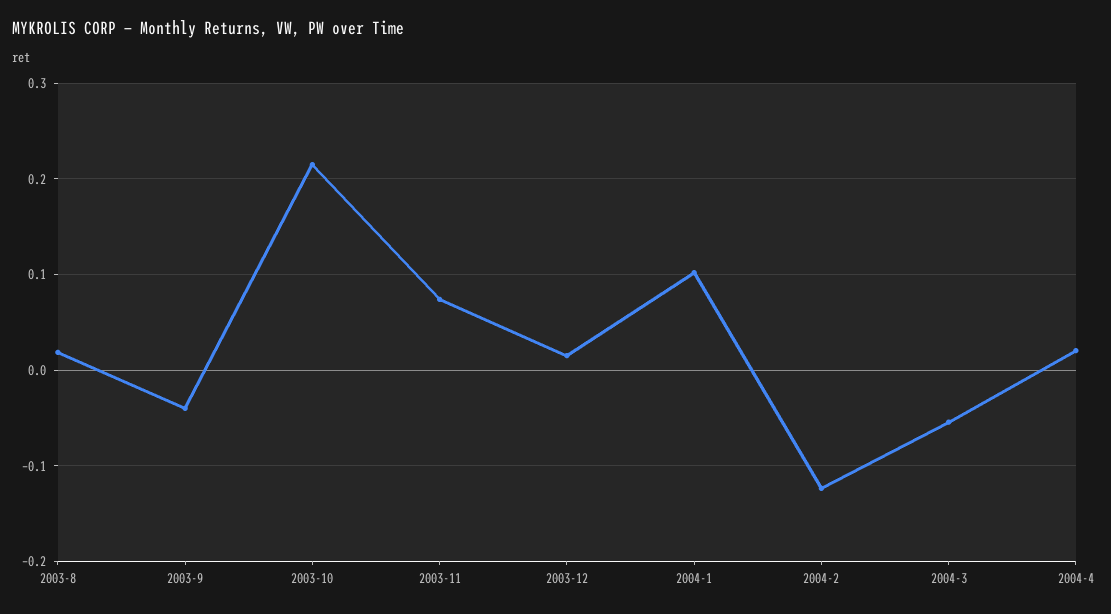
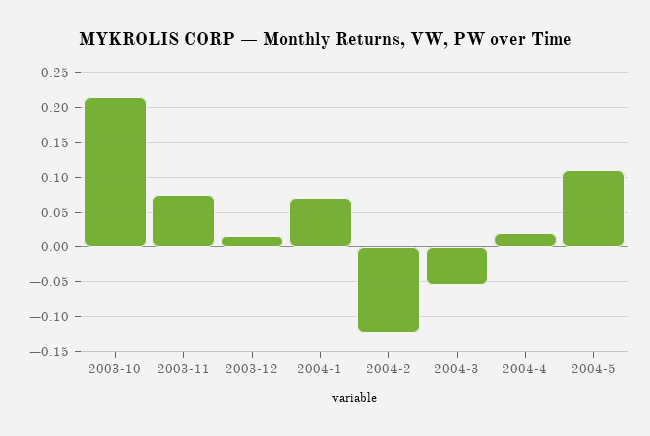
2003-8: 0.02 -> none
2003-9: -0.04 -> none
2004-1: 0.1 -> 0.07
2004-5: none -> 0.11

